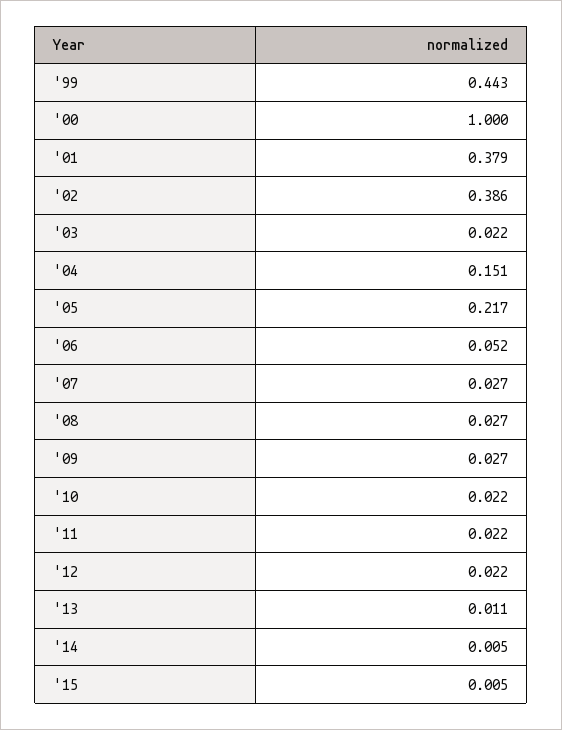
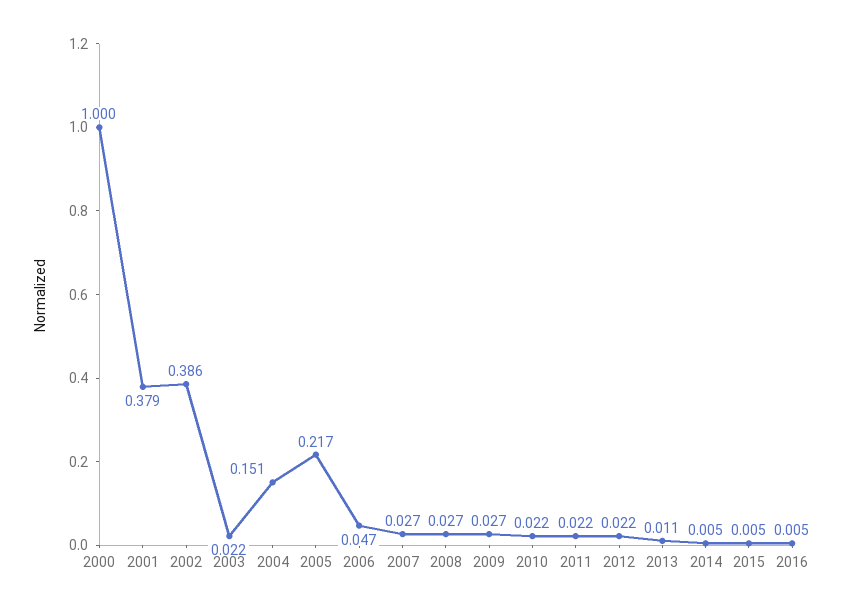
'99: 0.443 -> none
'06: 0.052 -> 0.047
2016: none -> 0.005

